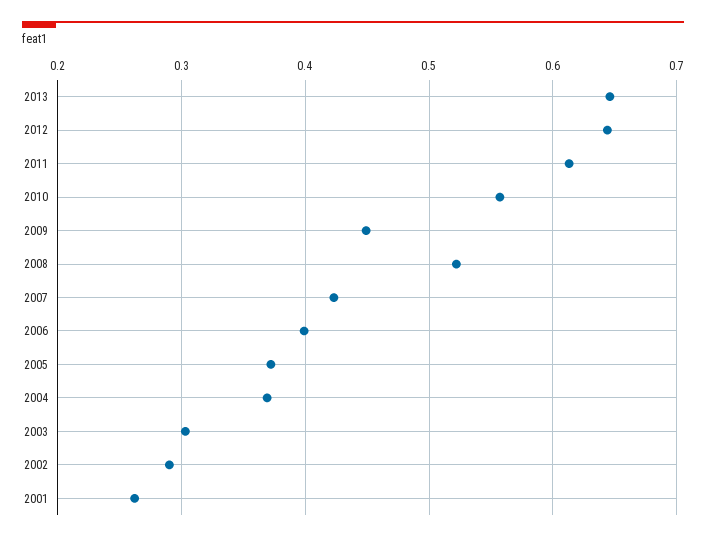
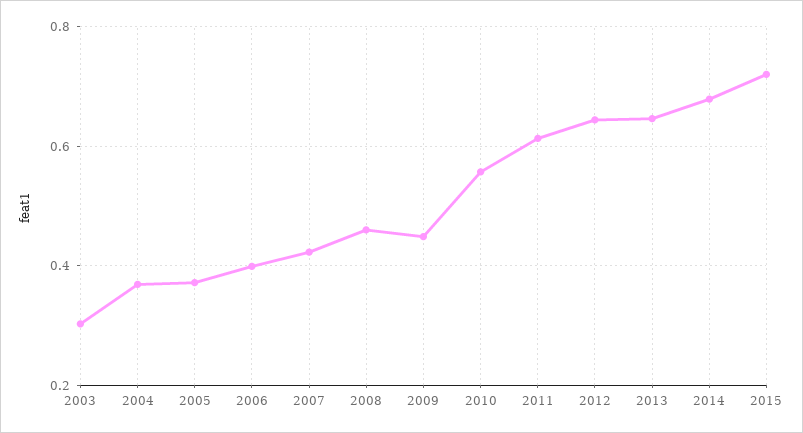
2008: 0.52 -> 0.46
2002: 0.29 -> none
2001: 0.26 -> none
2014: none -> 0.68
2015: none -> 0.72

